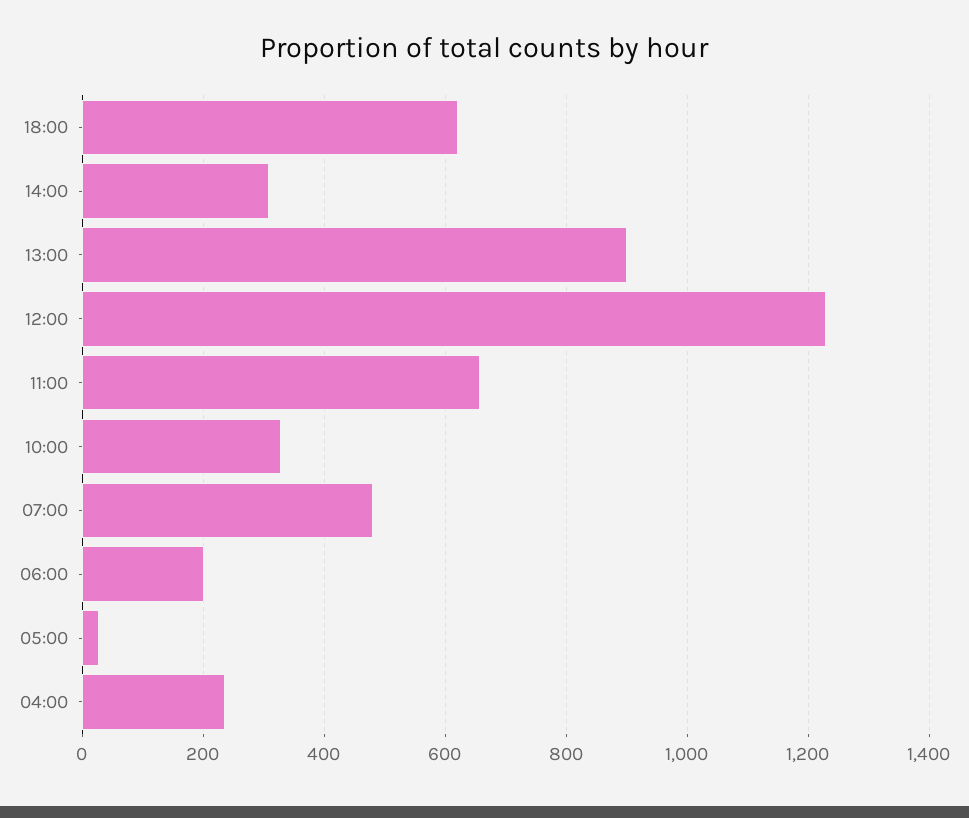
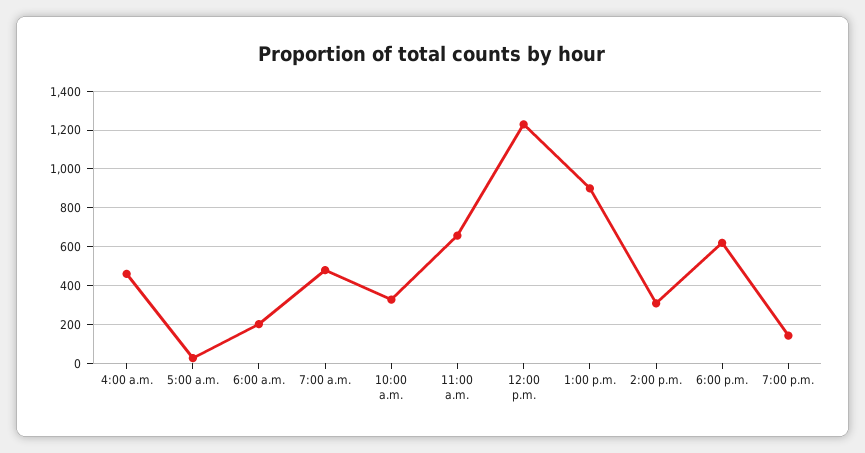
04:00: 240 -> 450
7:00 p.m.: none -> 150

